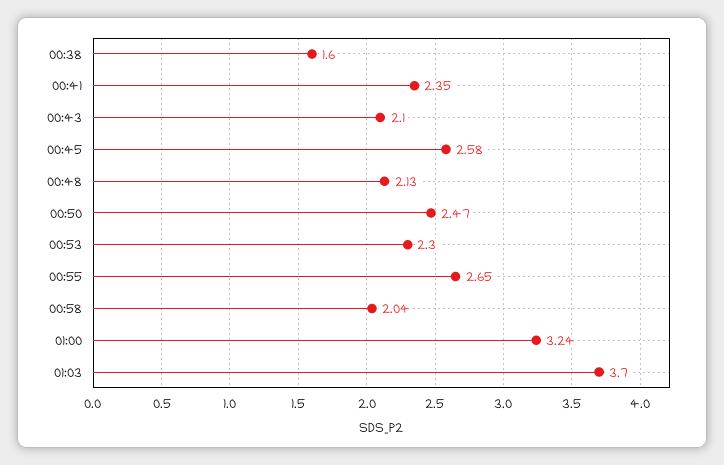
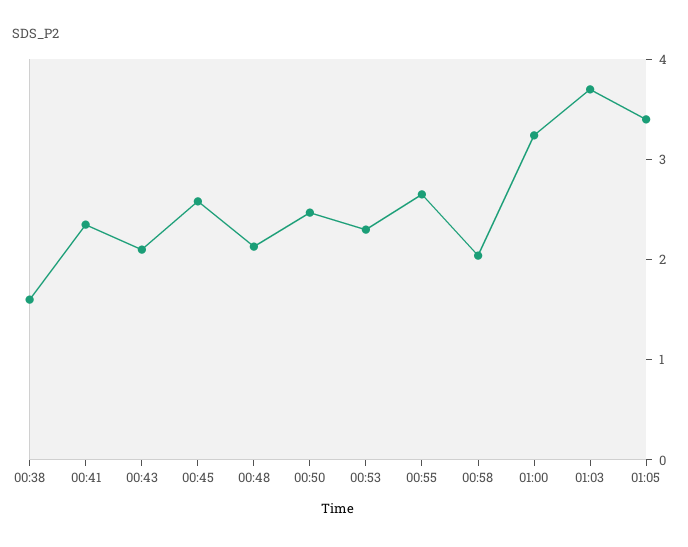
01:05: none -> 3.4

